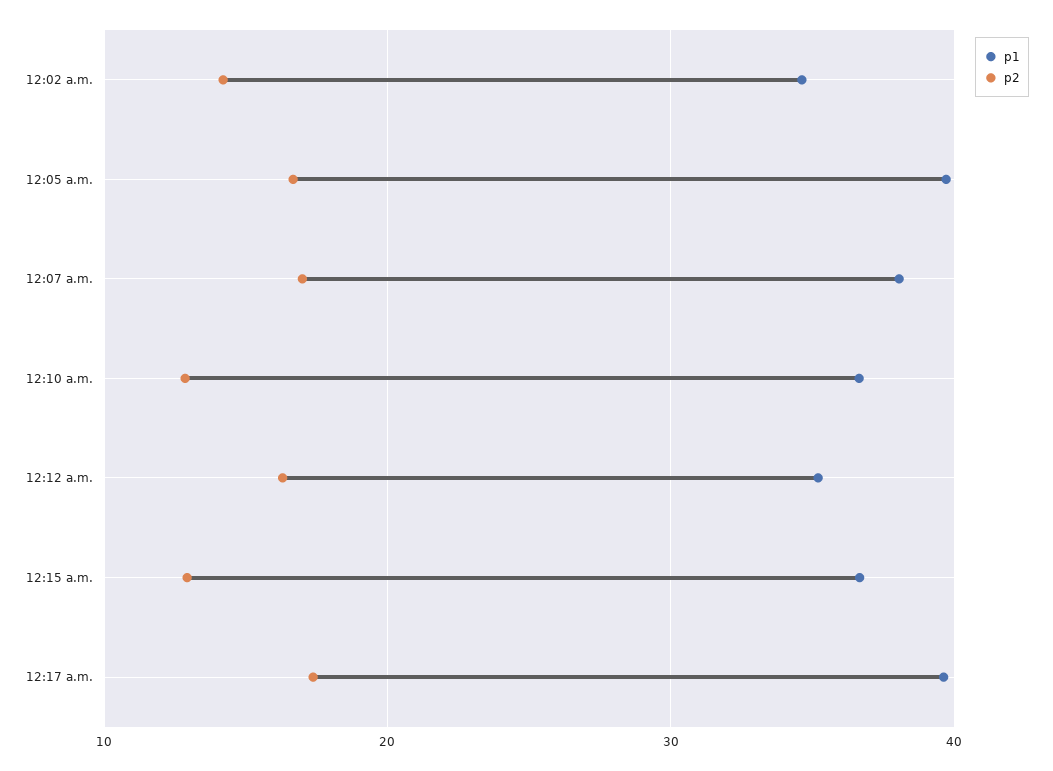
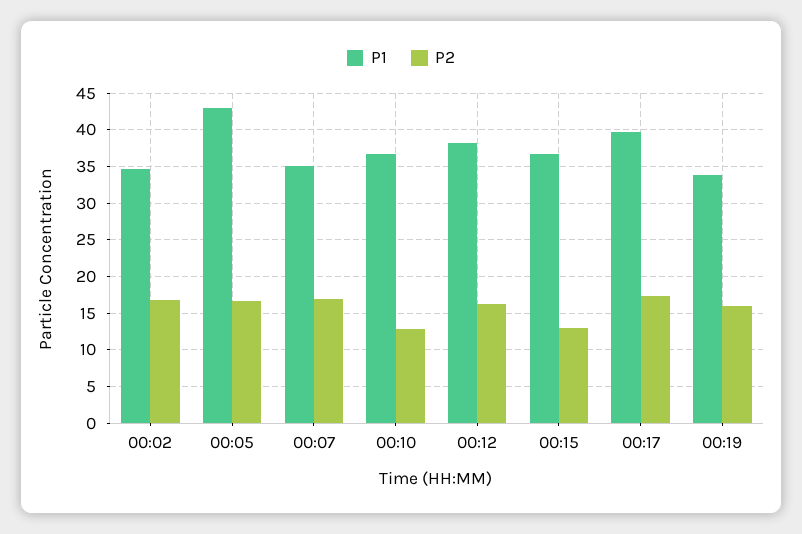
p2, 12:02 a.m.: 14 -> 17
p1, 12:05 a.m.: 40 -> 43
p1, 12:07 a.m.: 38 -> 35
p1, 12:12 a.m.: 35 -> 38
p1, 00:19: none -> 34
p2, 00:19: none -> 16

